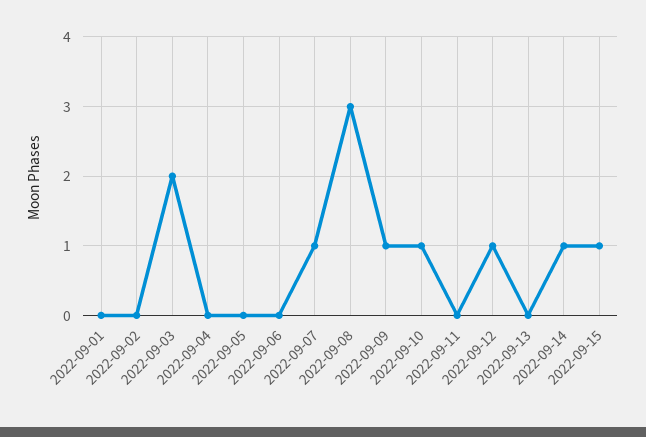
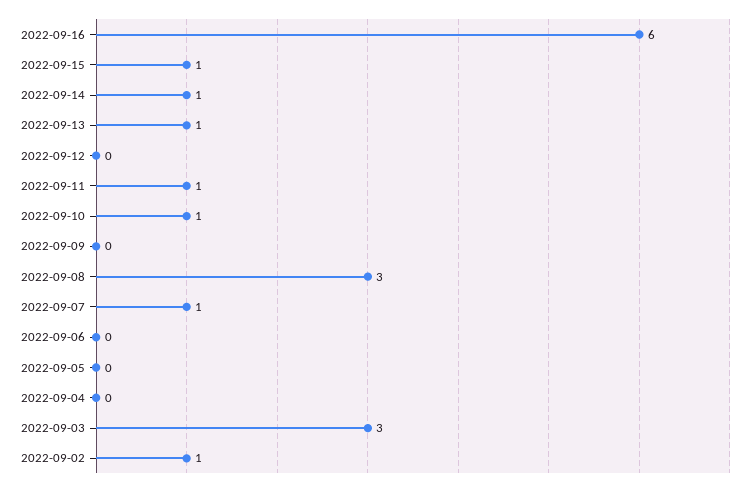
2022-09-01: 0 -> none
2022-09-02: 0 -> 1
2022-09-03: 2 -> 3
2022-09-09: 1 -> 0
2022-09-11: 0 -> 1
2022-09-12: 1 -> 0
2022-09-13: 0 -> 1
2022-09-16: none -> 6

